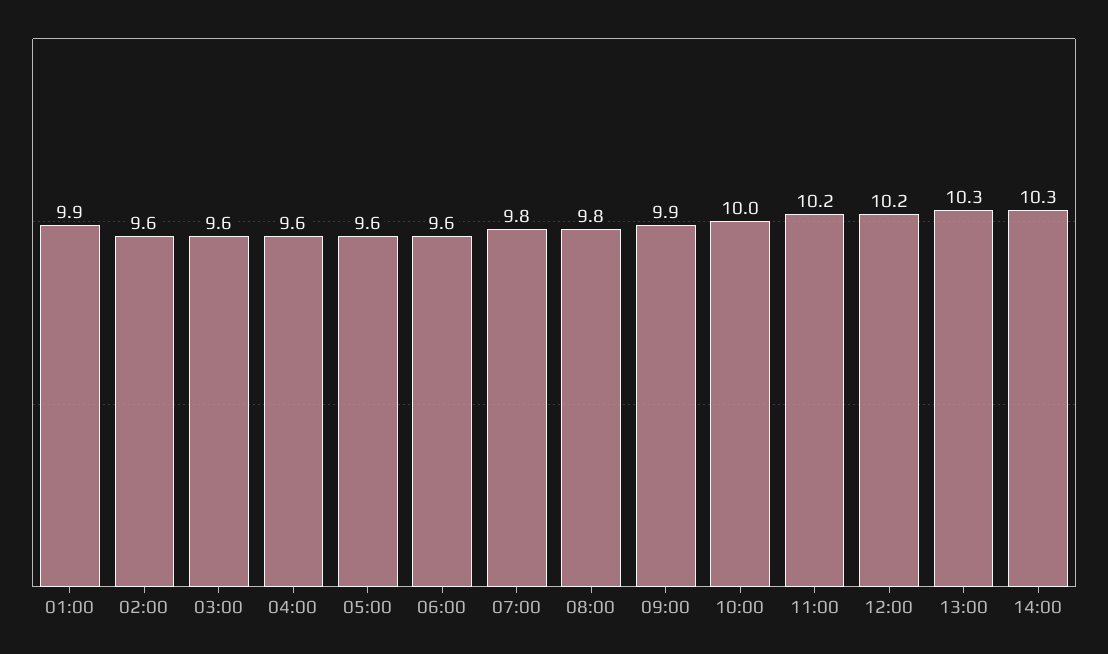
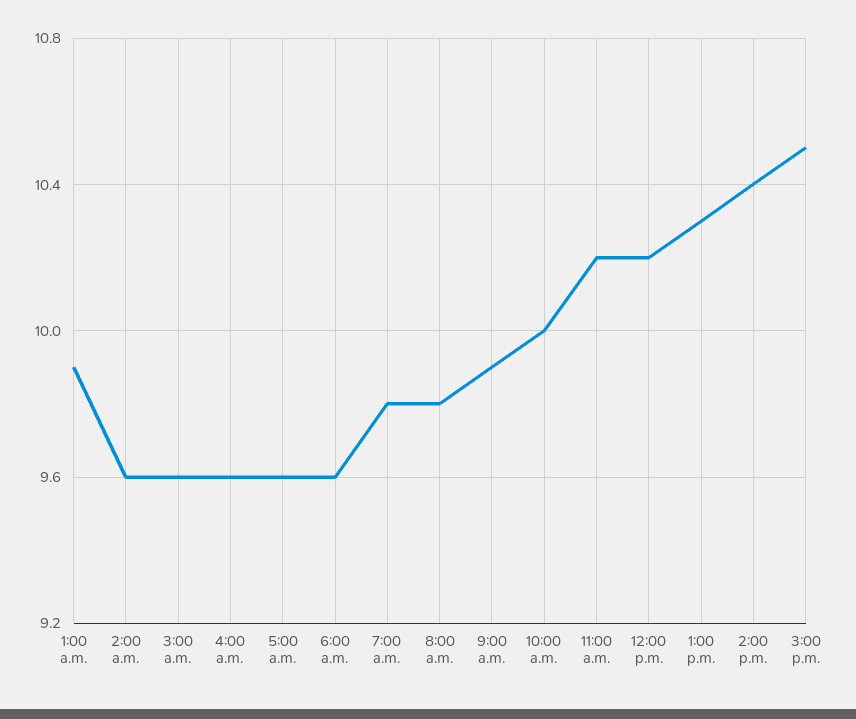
14:00: 10.3 -> 10.4
3:00 p.m.: none -> 10.5

